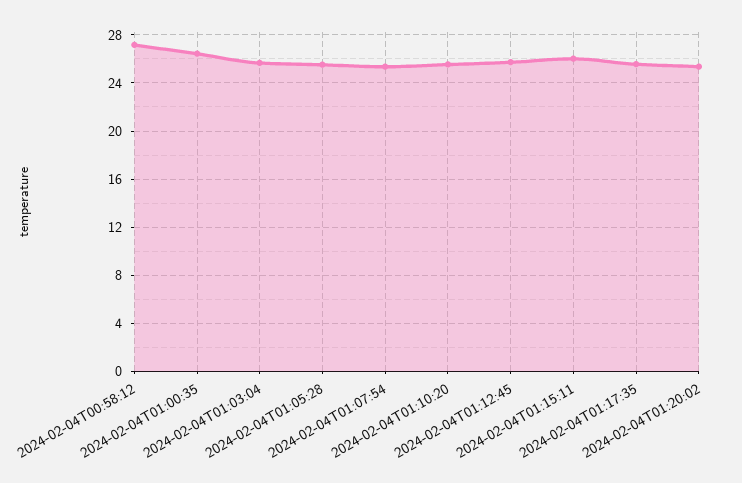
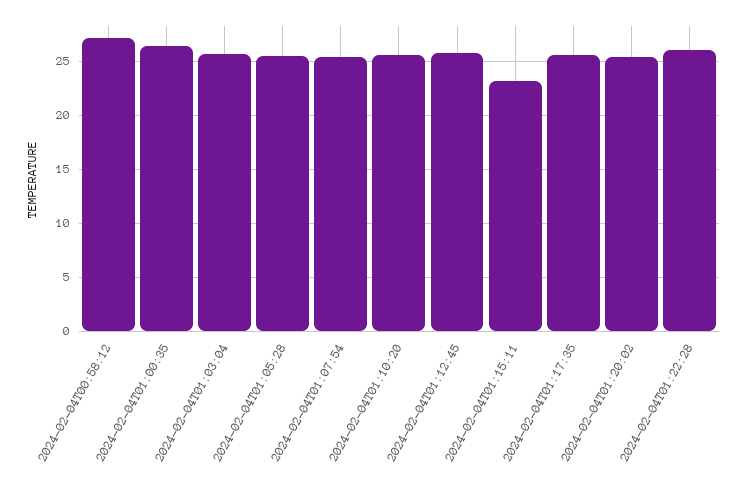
2024-02-04T01:15:11: 26 -> 23
2024-02-04T01:22:28: none -> 26

